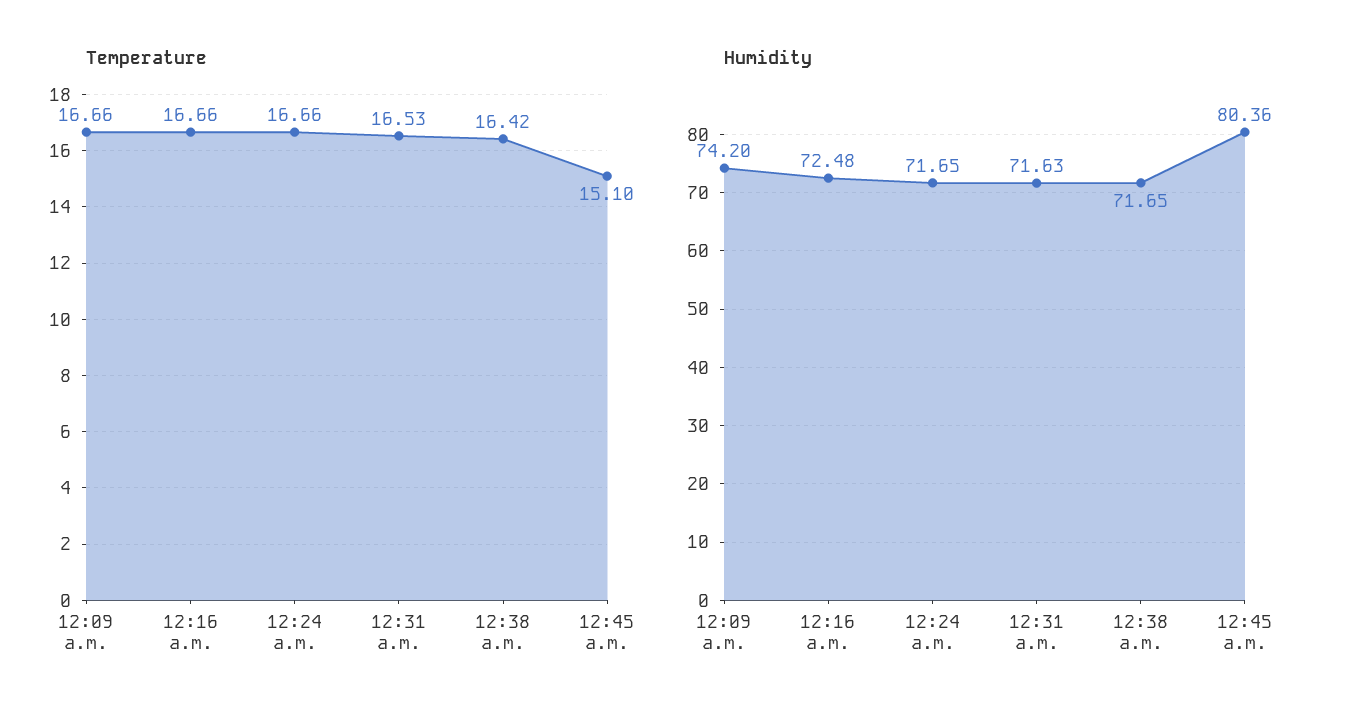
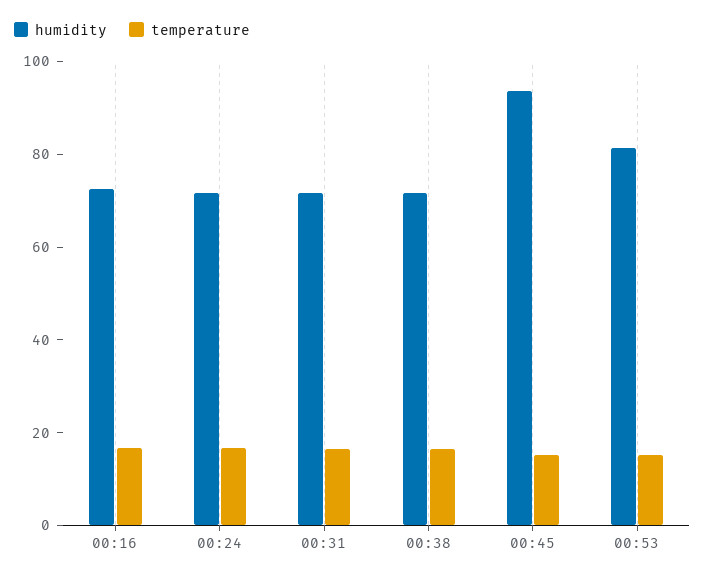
Temperature, 12:09 a.m.: 16.66 -> none
Humidity, 12:09 a.m.: 74.2 -> none
Humidity, 12:45 a.m.: 80.36 -> 95
Humidity, 00:53: none -> 80
Temperature, 00:53: none -> 15

